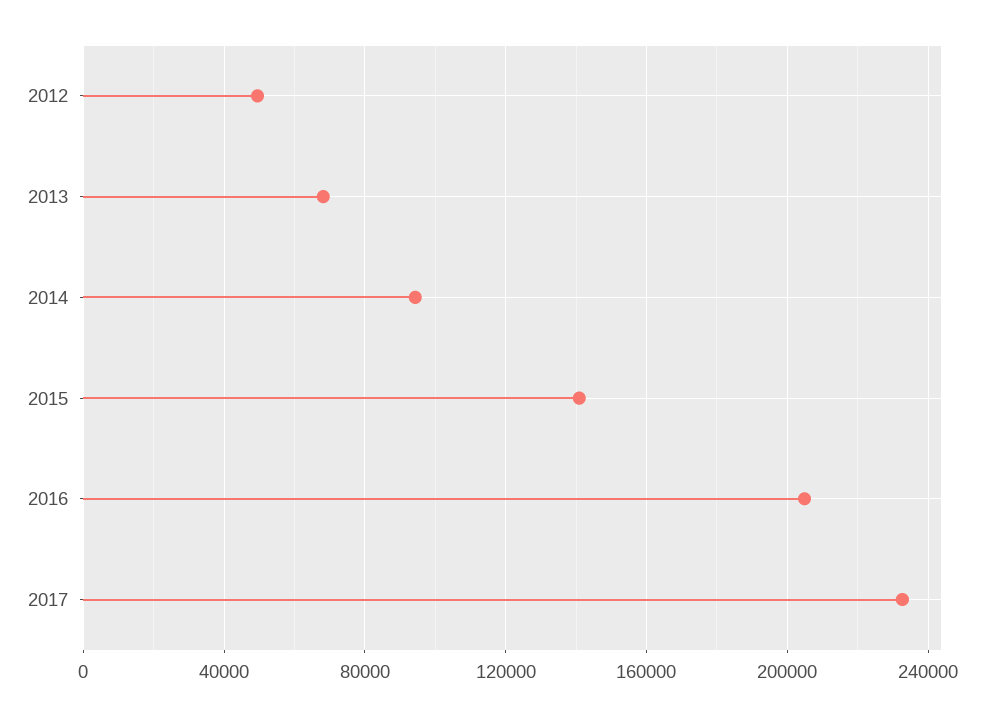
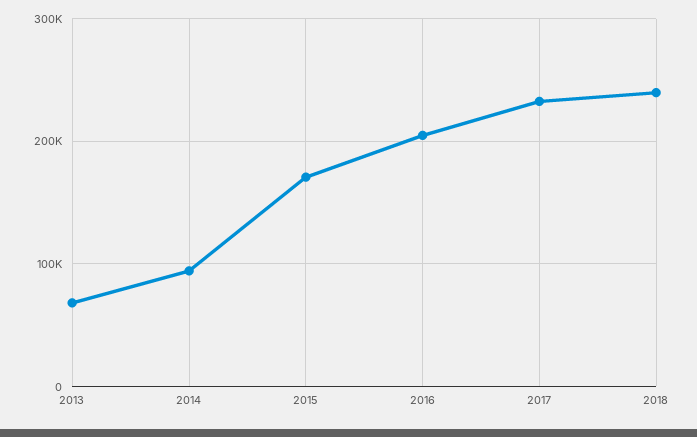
2012: 50000 -> none
2015: 140000 -> 170000
2018: none -> 240000

